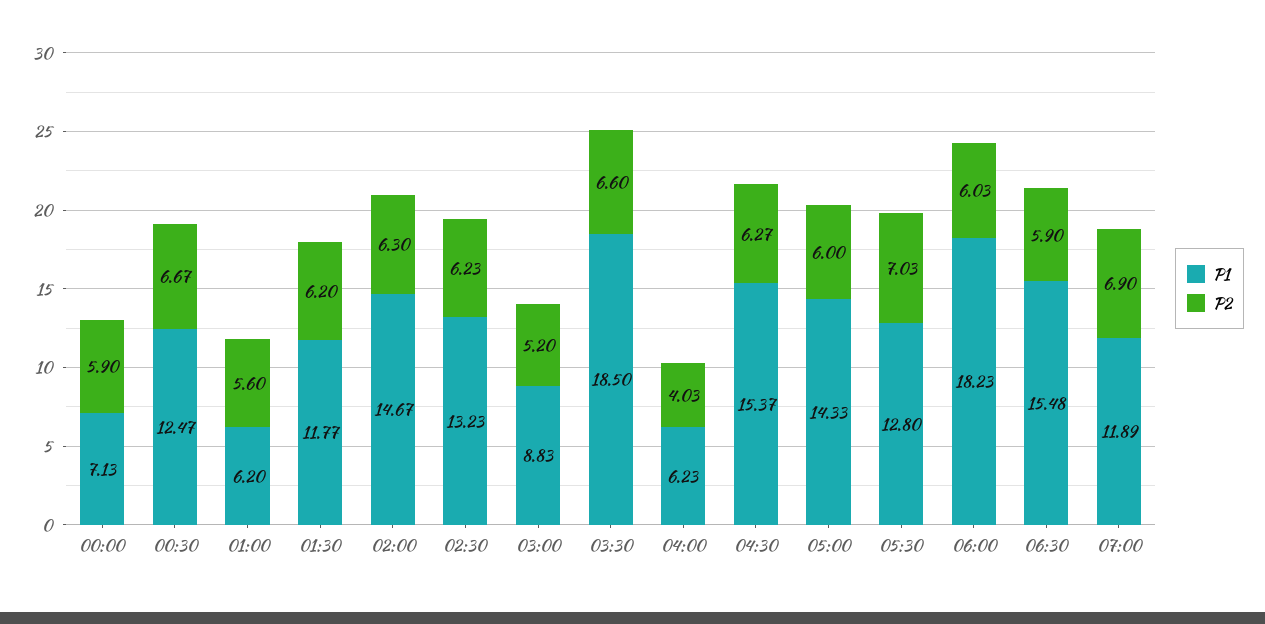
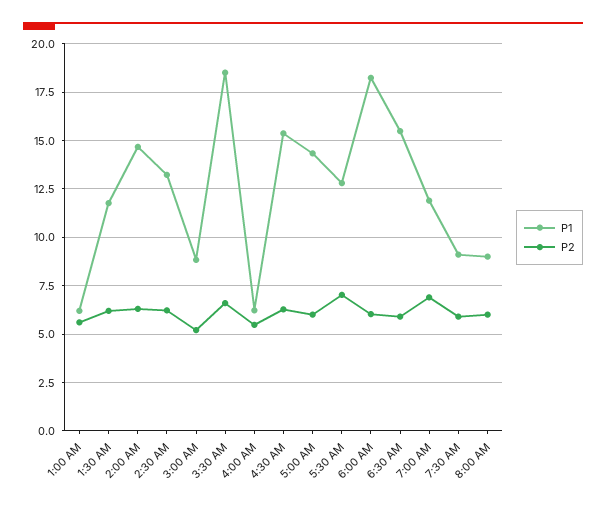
P1, 00:00: 7.13 -> none
P2, 00:00: 5.9 -> none
P1, 00:30: 12.47 -> none
P2, 00:30: 6.67 -> none
P2, 04:00: 4.03 -> 5.5
P1, 7:30 AM: none -> 9
P2, 7:30 AM: none -> 6
P1, 8:00 AM: none -> 9
P2, 8:00 AM: none -> 6

